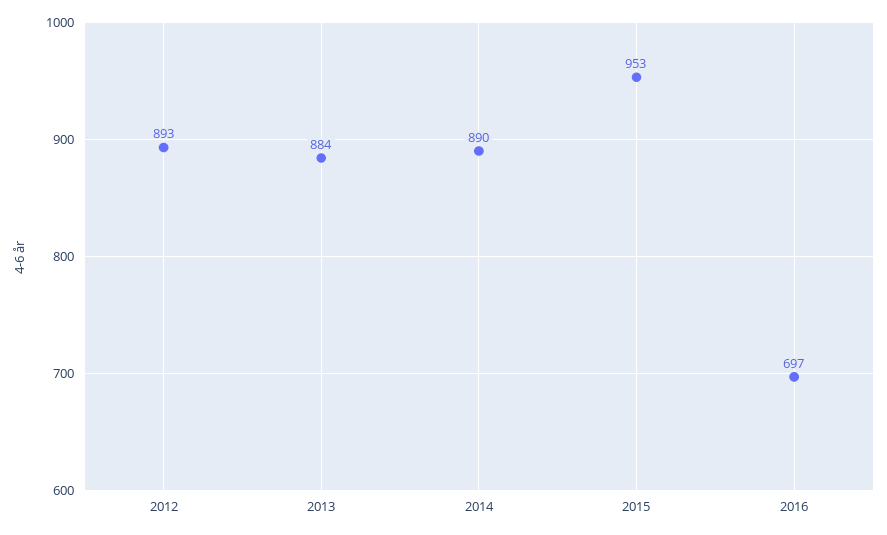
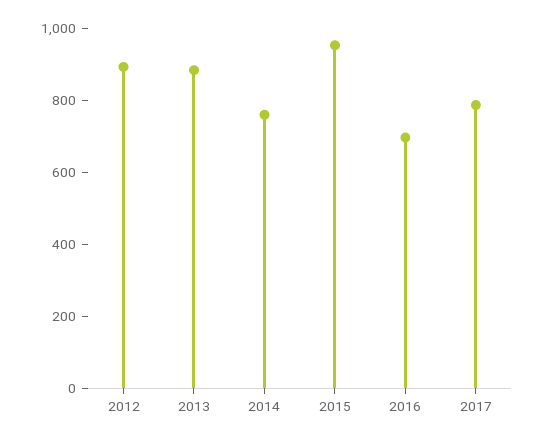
2014: 890 -> 750
2017: none -> 800

